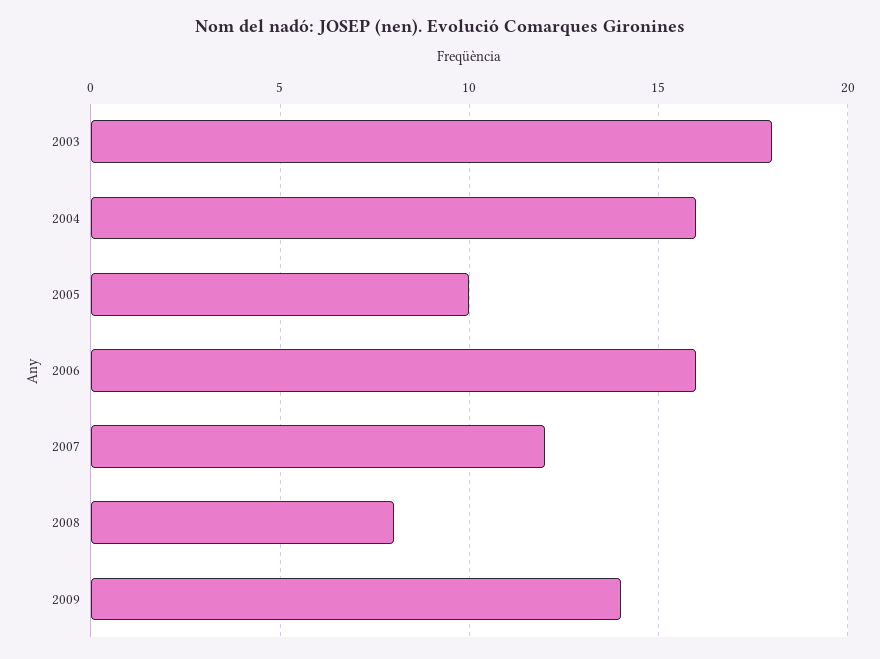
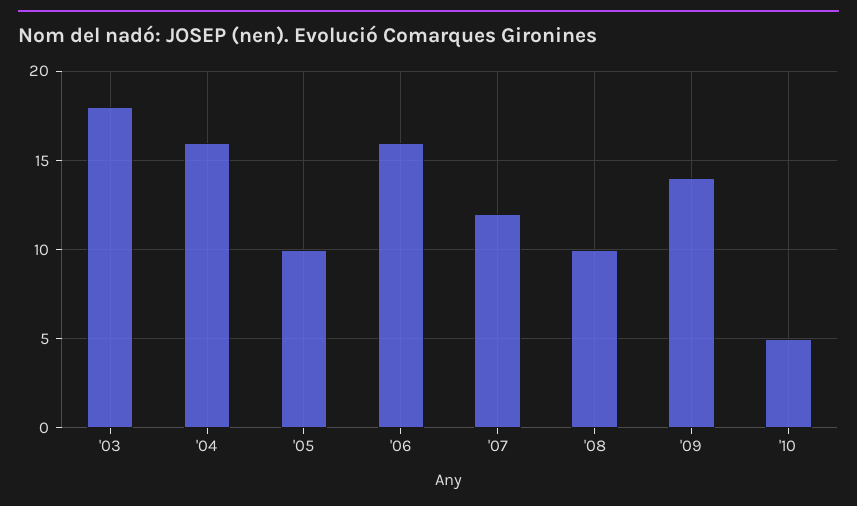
2008: 8 -> 10
'10: none -> 5

